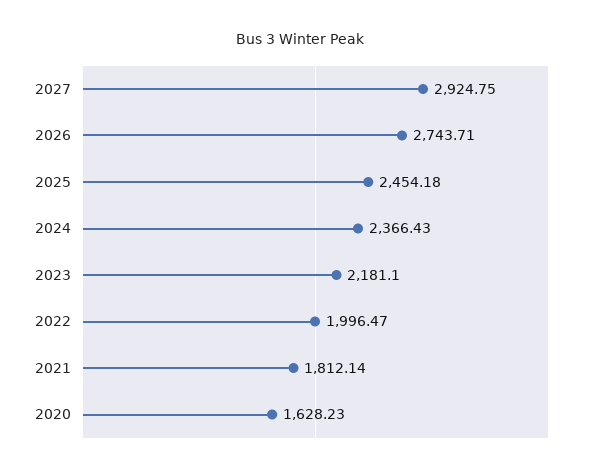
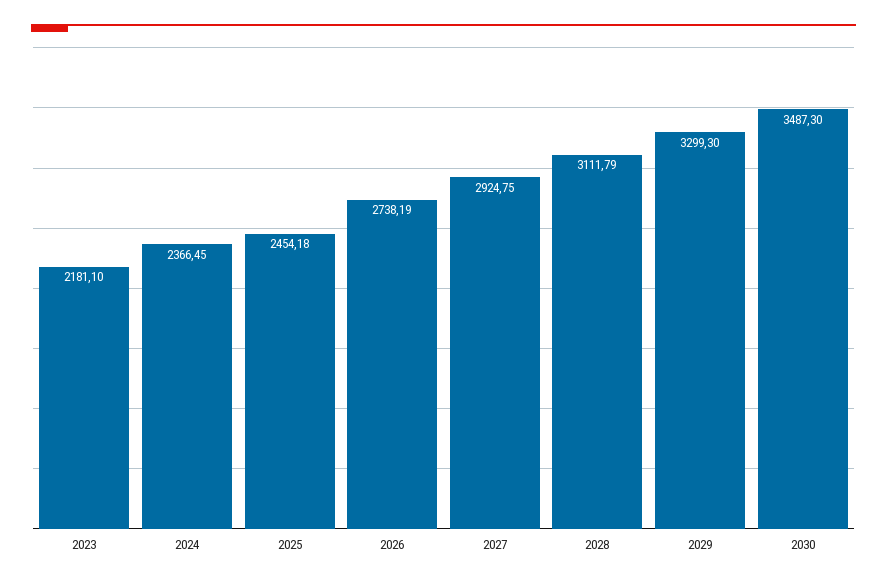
2026: 2743.71 -> 2738.19
2024: 2366.43 -> 2366.45
2022: 1996.47 -> none
2021: 1812.14 -> none
2020: 1628.23 -> none
2028: none -> 3111.79
2029: none -> 3299.3
2030: none -> 3487.3

